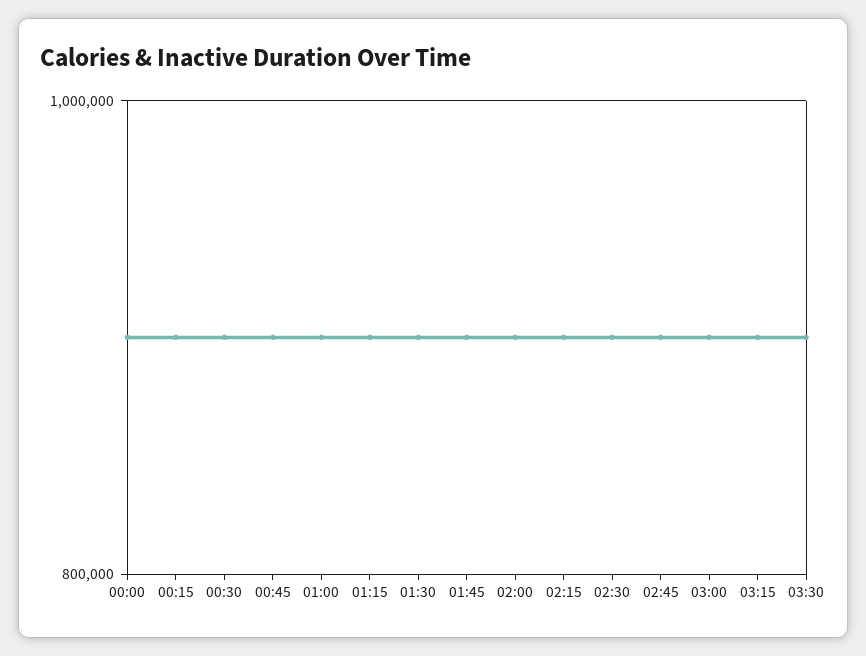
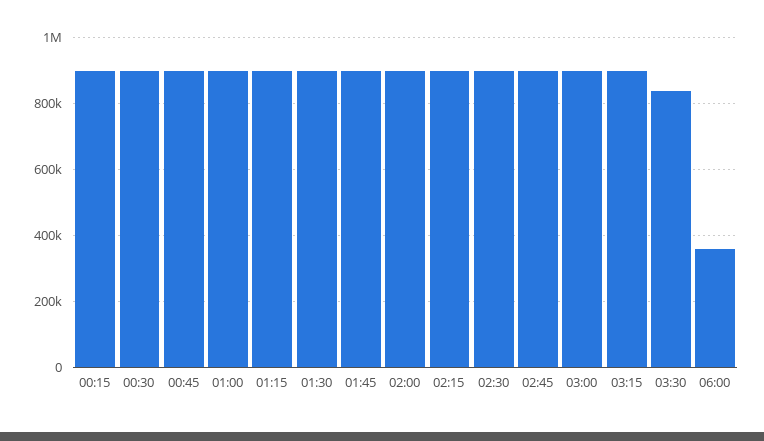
00:00: 900000 -> none
03:30: 900000 -> 840000
06:00: none -> 360000

